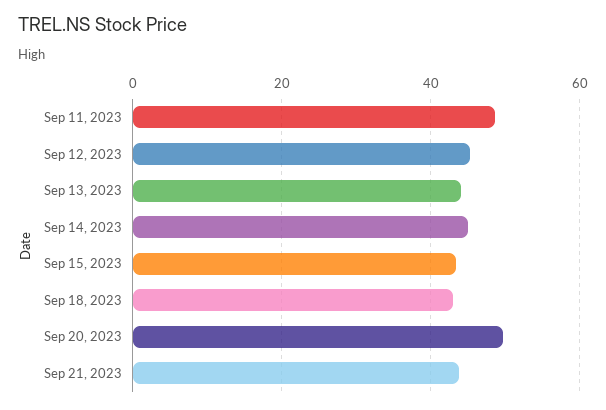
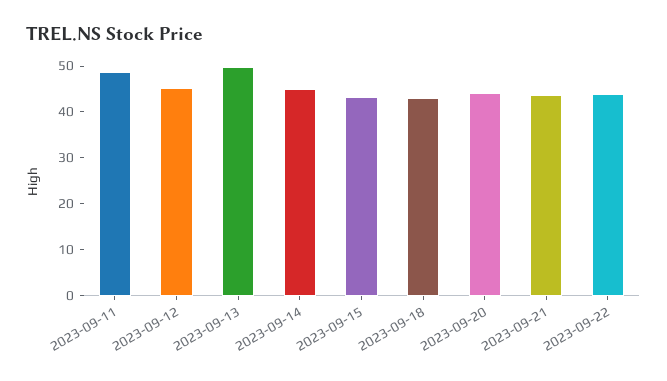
Sep 13, 2023: 44 -> 50
Sep 20, 2023: 50 -> 44
2023-09-22: none -> 44

